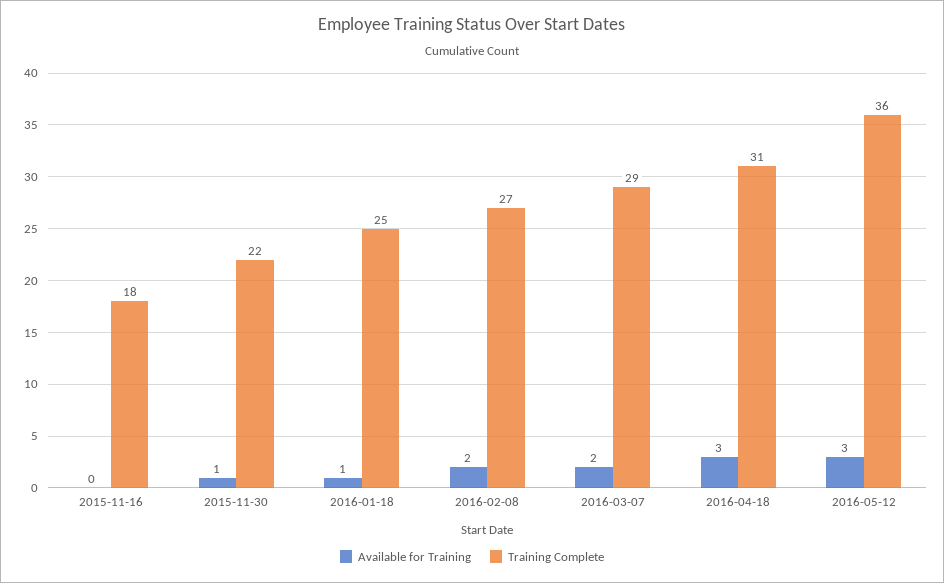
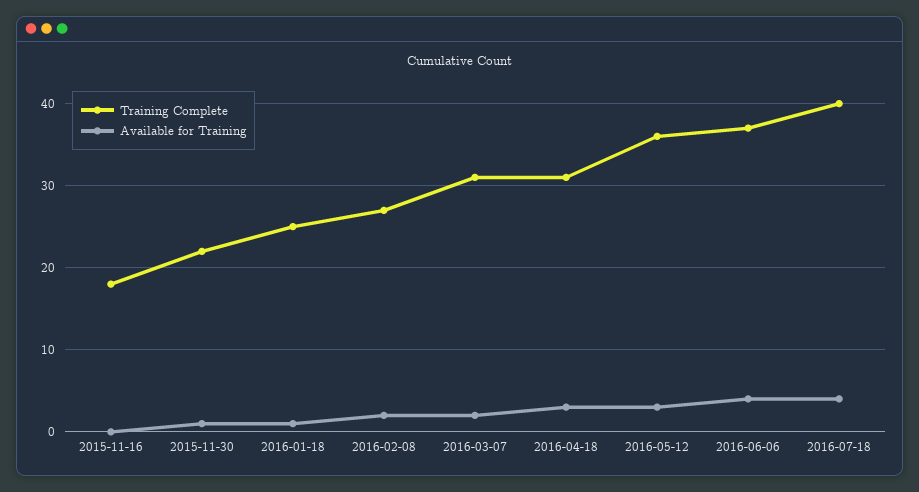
Training Complete, 2016-03-07: 29 -> 31
Training Complete, 2016-06-06: none -> 37
Available for Training, 2016-06-06: none -> 4
Training Complete, 2016-07-18: none -> 40
Available for Training, 2016-07-18: none -> 4

